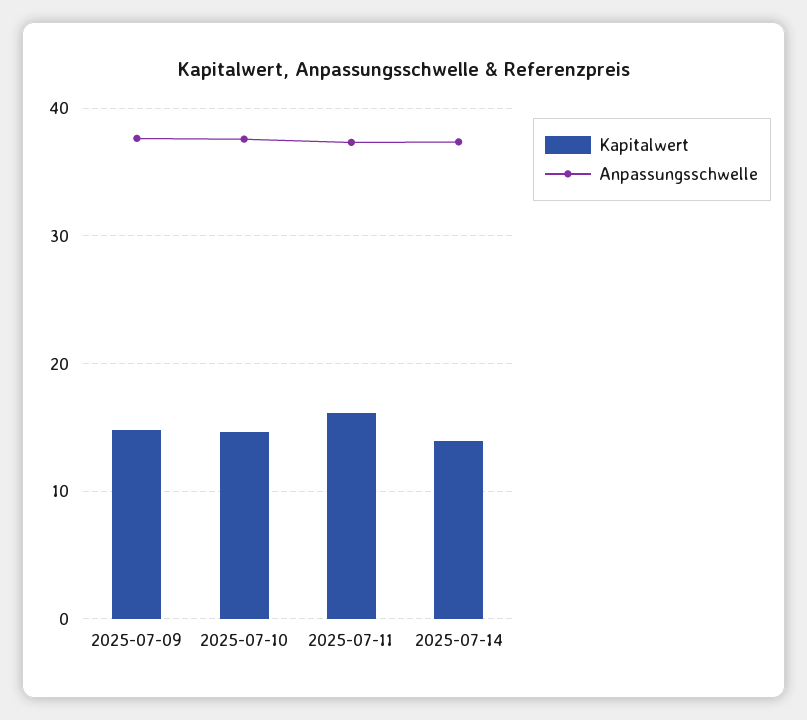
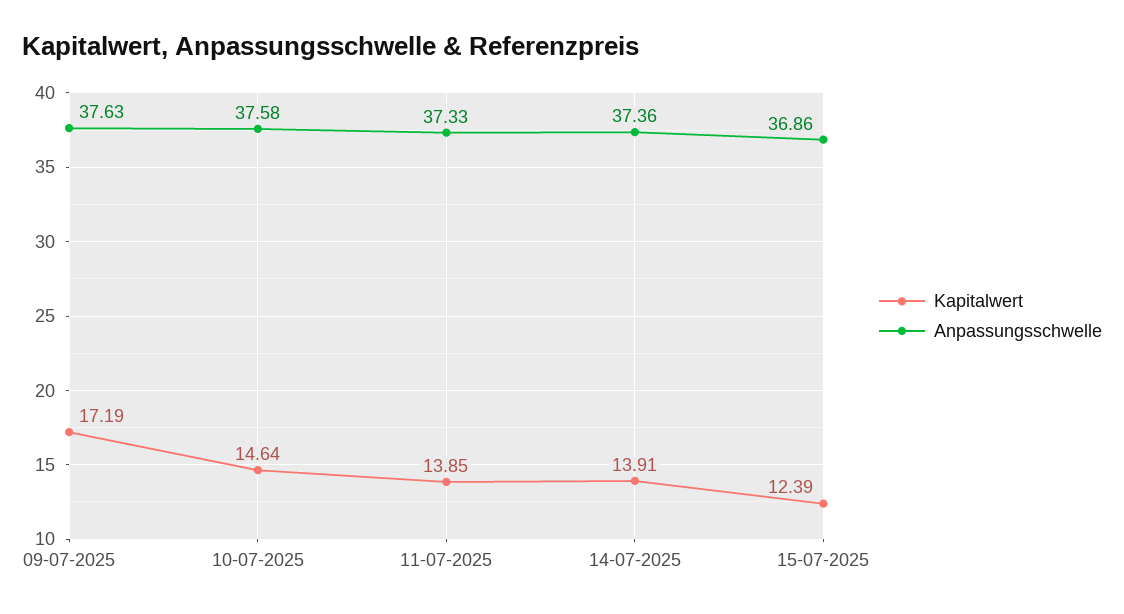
Kapitalwert, 2025-07-09: 15 -> 17.19
Kapitalwert, 2025-07-11: 16 -> 13.85
Kapitalwert, 15-07-2025: none -> 12.39
Anpassungsschwelle, 15-07-2025: none -> 36.86

